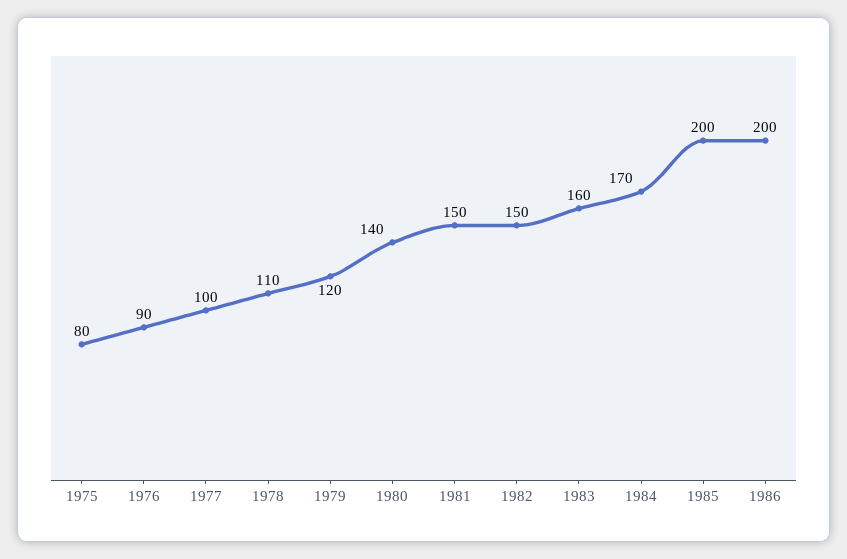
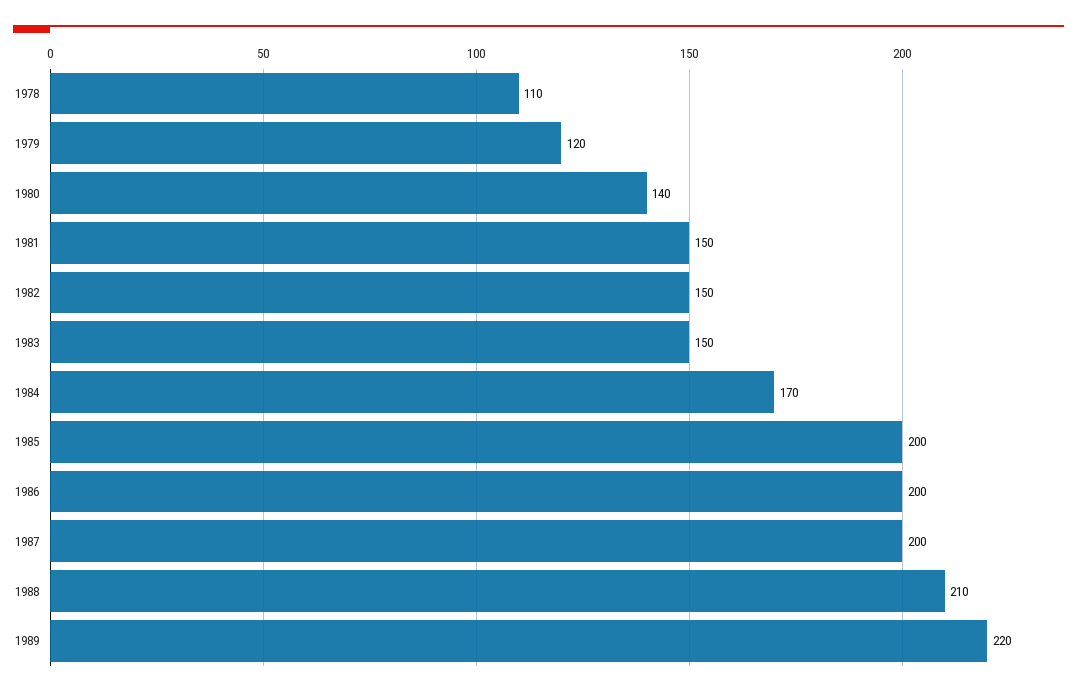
1975: 80 -> none
1976: 90 -> none
1977: 100 -> none
1983: 160 -> 150
1987: none -> 200
1988: none -> 210
1989: none -> 220

